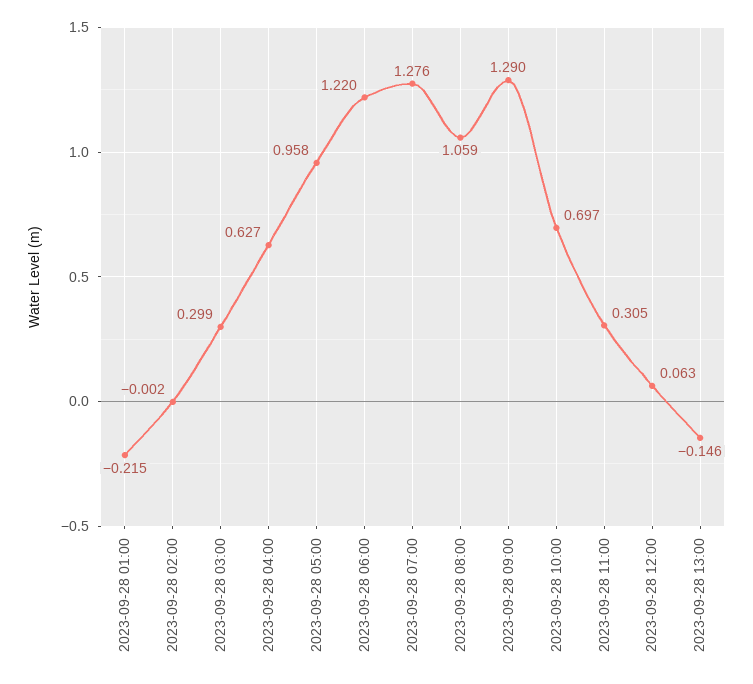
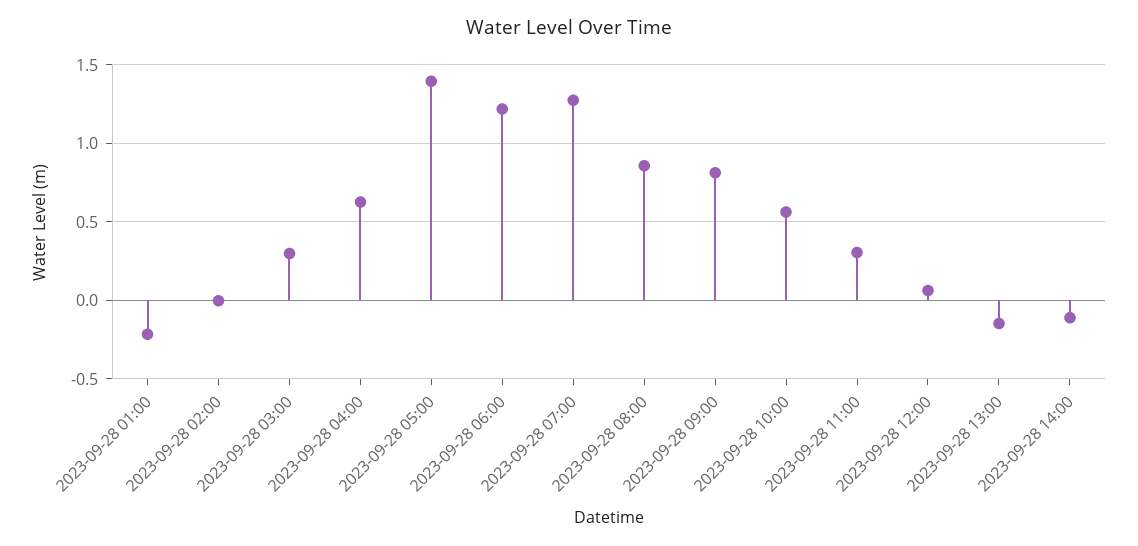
2023-09-28 05:00: 0.958 -> 1.4
2023-09-28 08:00: 1.059 -> 0.85
2023-09-28 09:00: 1.29 -> 0.8
2023-09-28 10:00: 0.697 -> 0.55
2023-09-28 14:00: none -> -0.1

